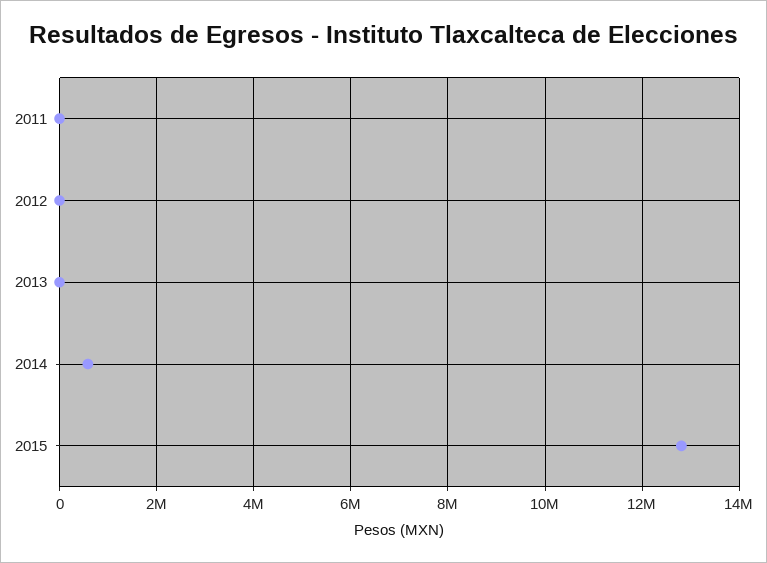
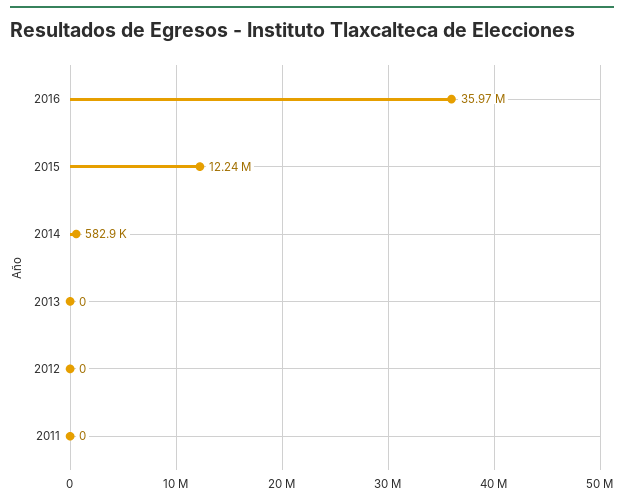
2015: 12800000 -> 12240000
2016: none -> 35970000

